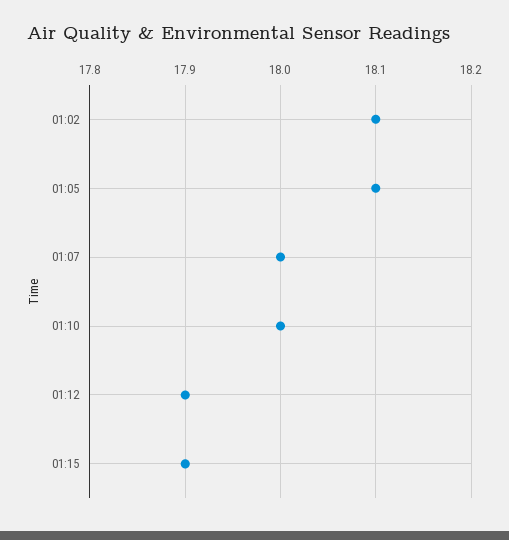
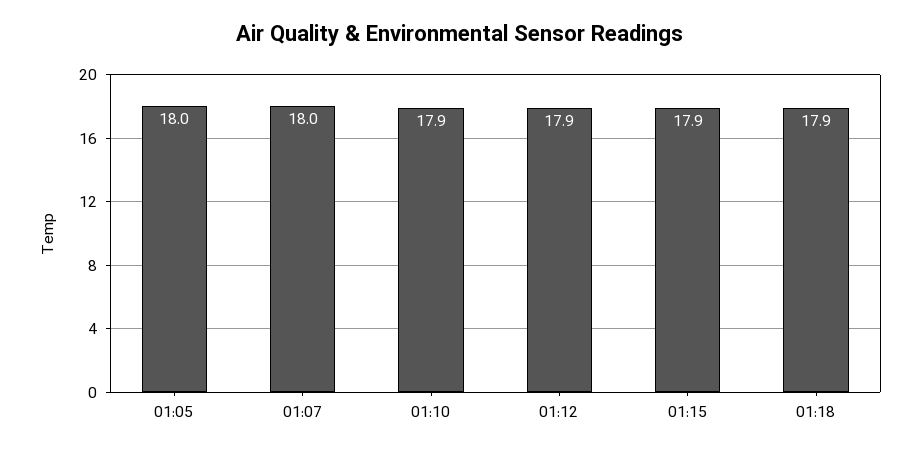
01:02: 18.1 -> none
01:05: 18.1 -> 18
01:10: 18 -> 17.9
01:18: none -> 17.9

